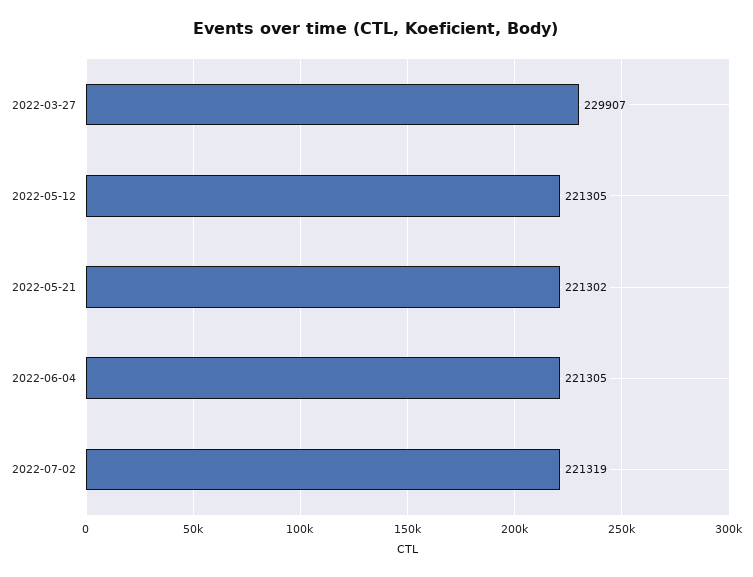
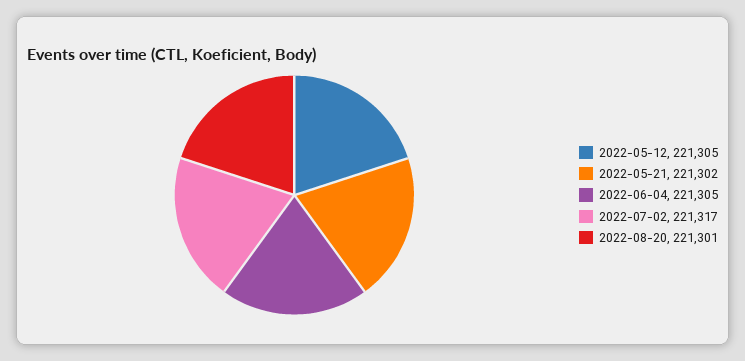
2022-03-27: 229907 -> none
2022-07-02: 221319 -> 221317
2022-08-20: none -> 221301

